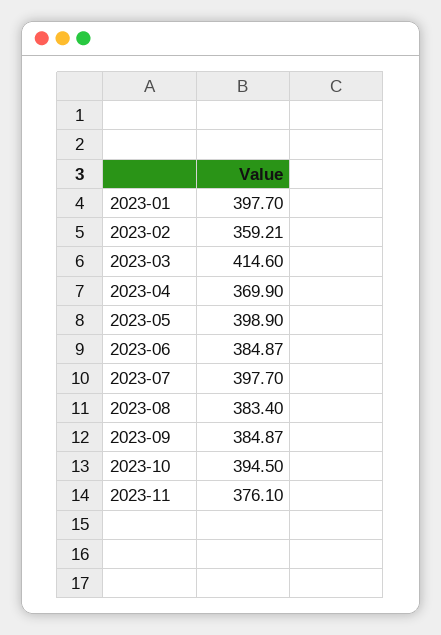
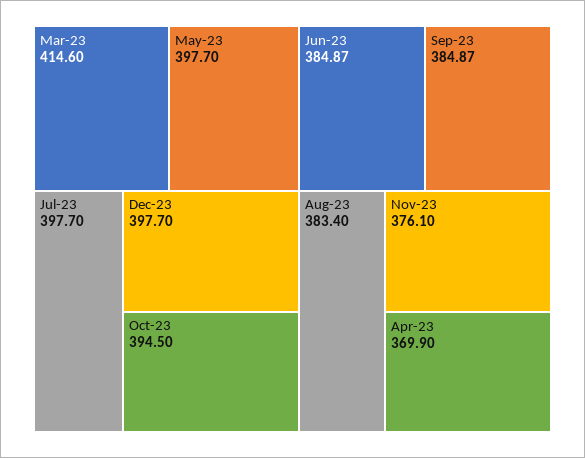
2023-01: 397.7 -> none
2023-02: 359.21 -> none
2023-05: 398.9 -> 397.7
Dec-23: none -> 397.7

